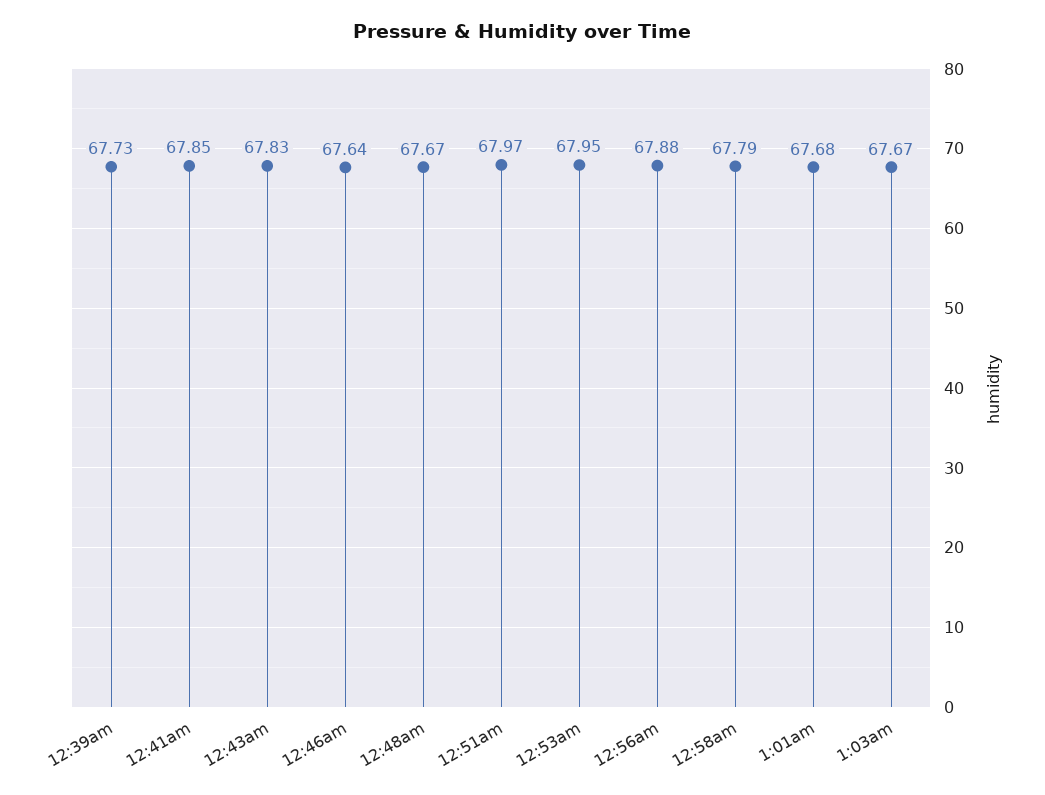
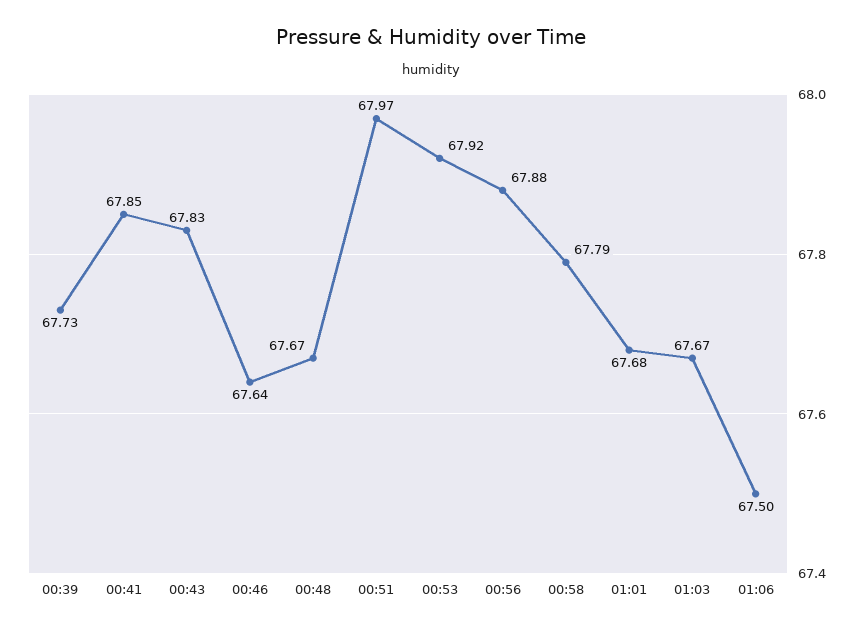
12:53am: 67.95 -> 67.92
01:06: none -> 67.5

